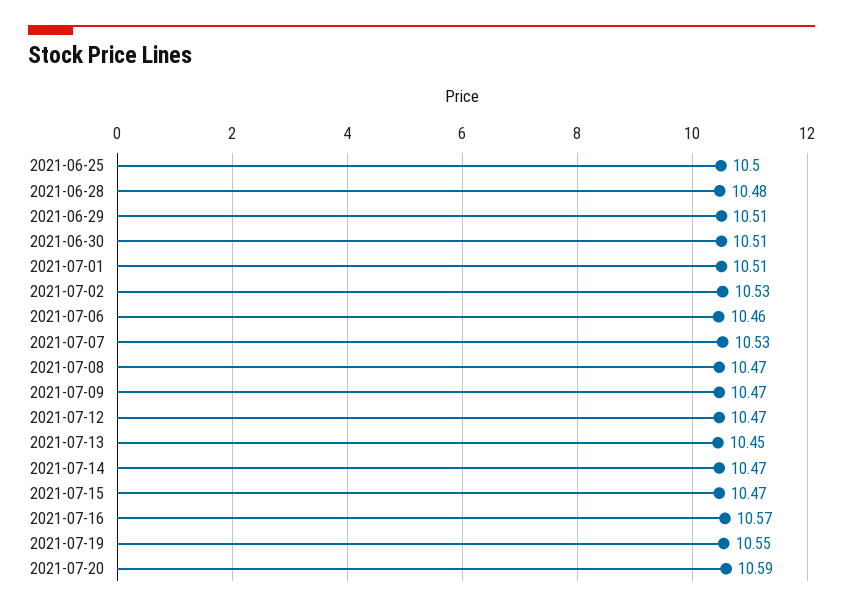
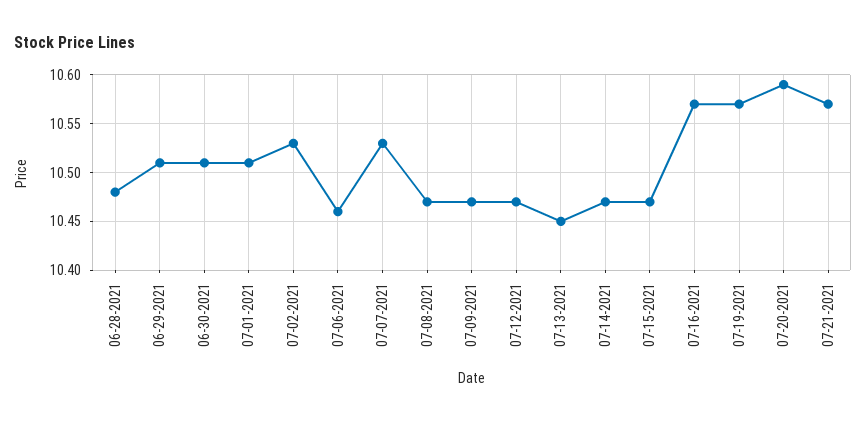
2021-06-25: 10.5 -> none
2021-07-19: 10.55 -> 10.57
07-21-2021: none -> 10.57

